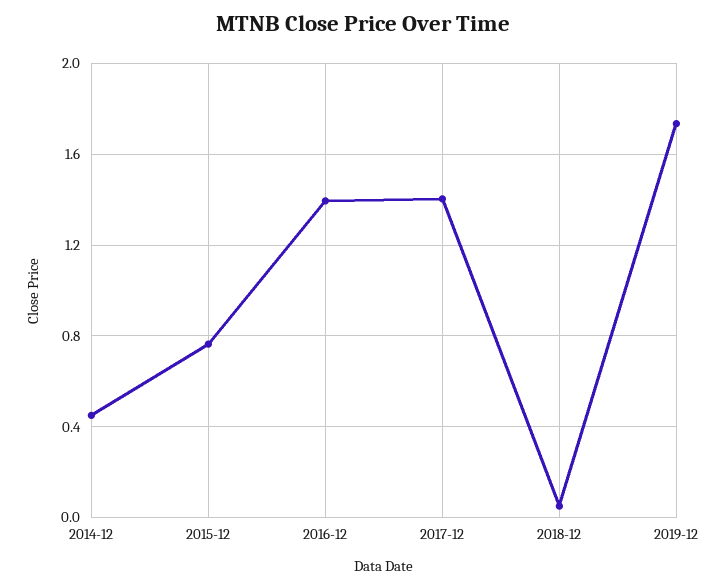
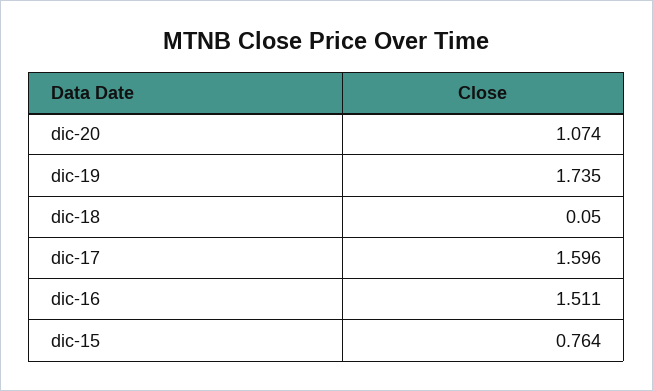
2014-12: 0.45 -> none
2016-12: 1.4 -> 1.511
2017-12: 1.4 -> 1.596
dic-20: none -> 1.074

